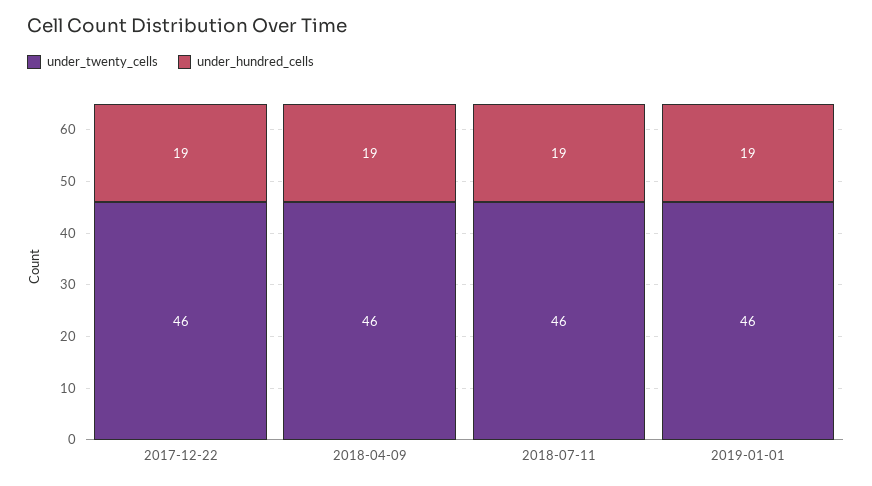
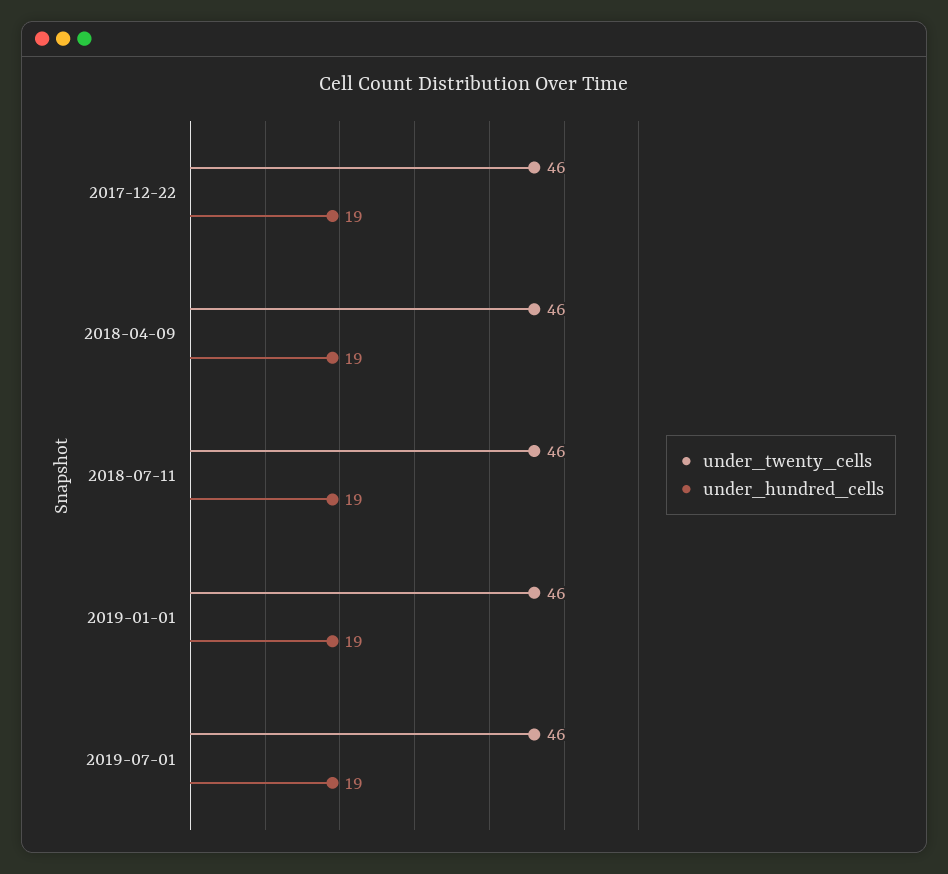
under_twenty_cells, 2019-07-01: none -> 46
under_hundred_cells, 2019-07-01: none -> 19

